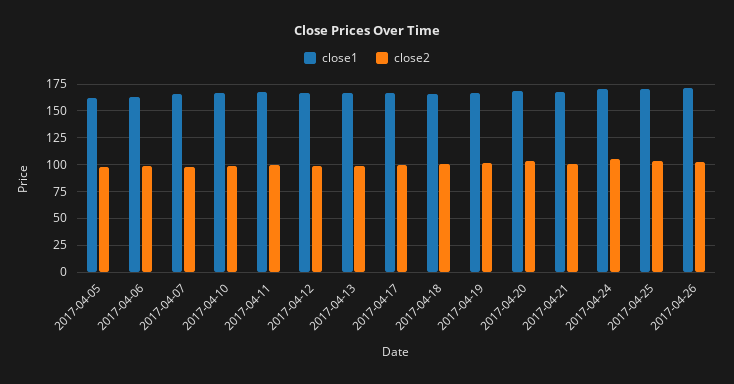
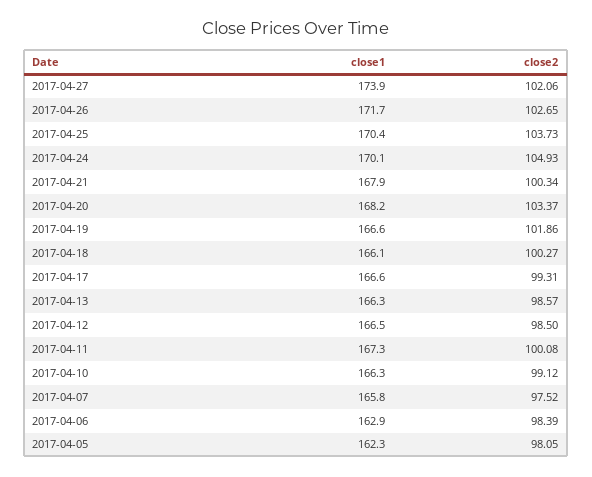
close1, 2017-04-27: none -> 173.9
close2, 2017-04-27: none -> 102.06

